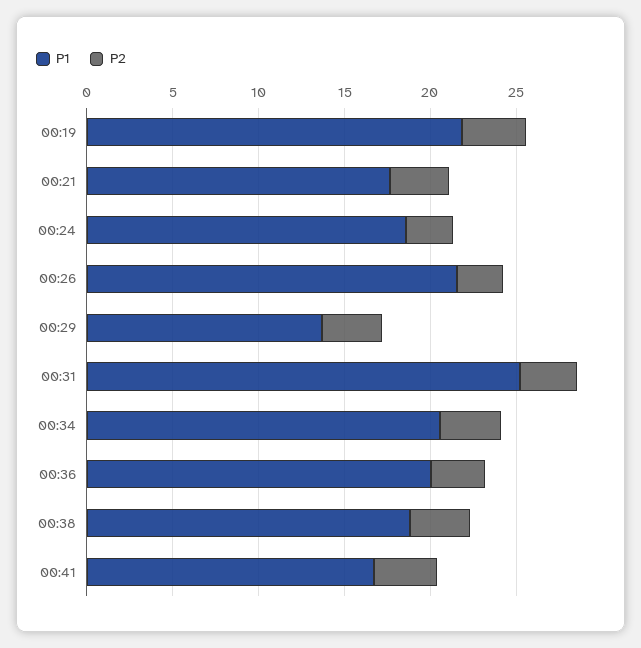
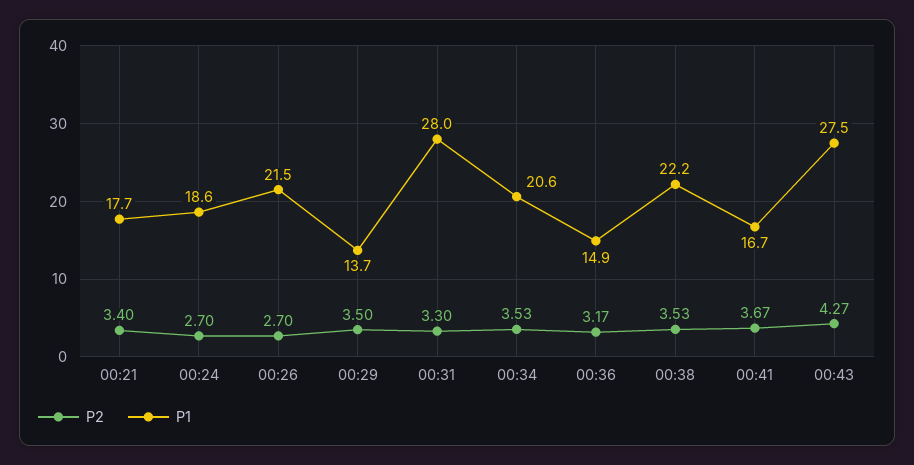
P1, 00:19: 22 -> none
P2, 00:19: 4 -> none
P1, 00:31: 25 -> 28
P1, 00:36: 20 -> 14.9
P1, 00:38: 19 -> 22.2
P2, 00:43: none -> 4.27
P1, 00:43: none -> 27.5

